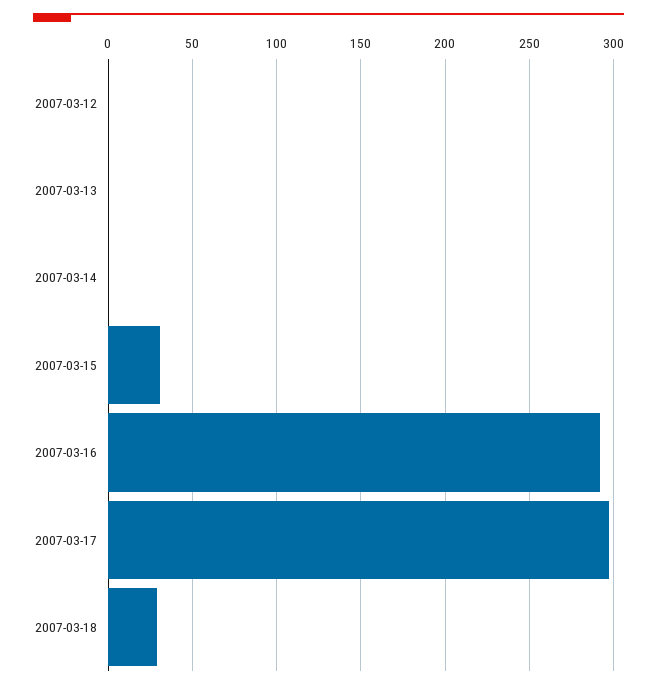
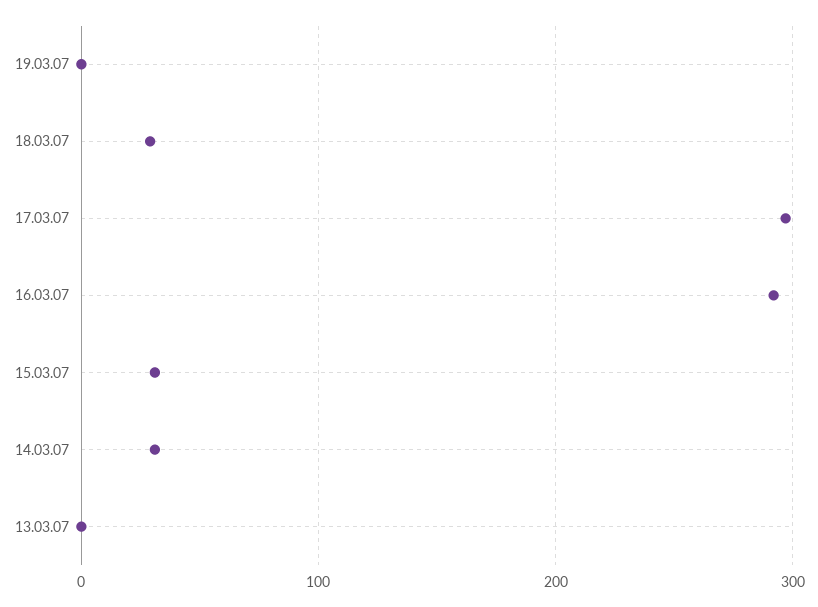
2007-03-12: 0 -> none
2007-03-14: 0 -> 30
19.03.07: none -> 0

